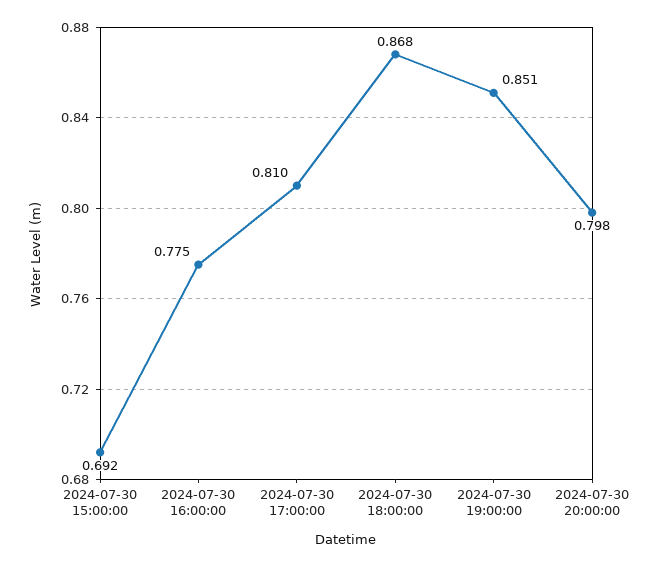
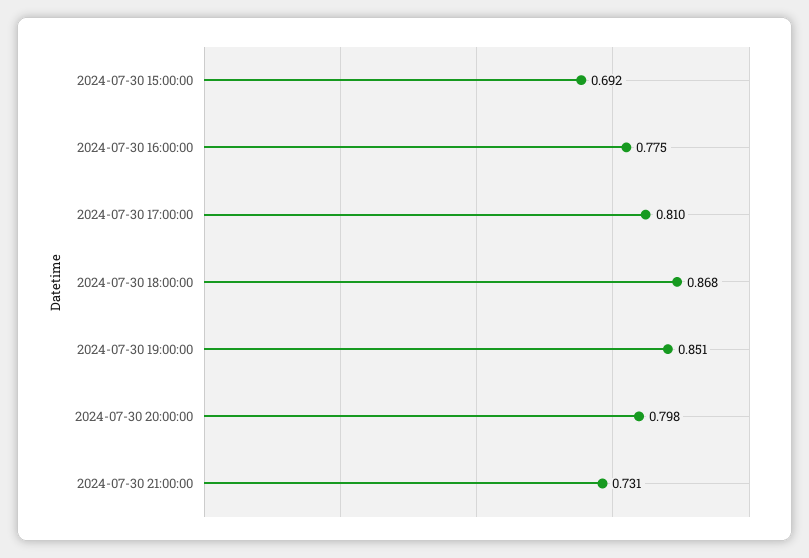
2024-07-30 21:00:00: none -> 0.731

